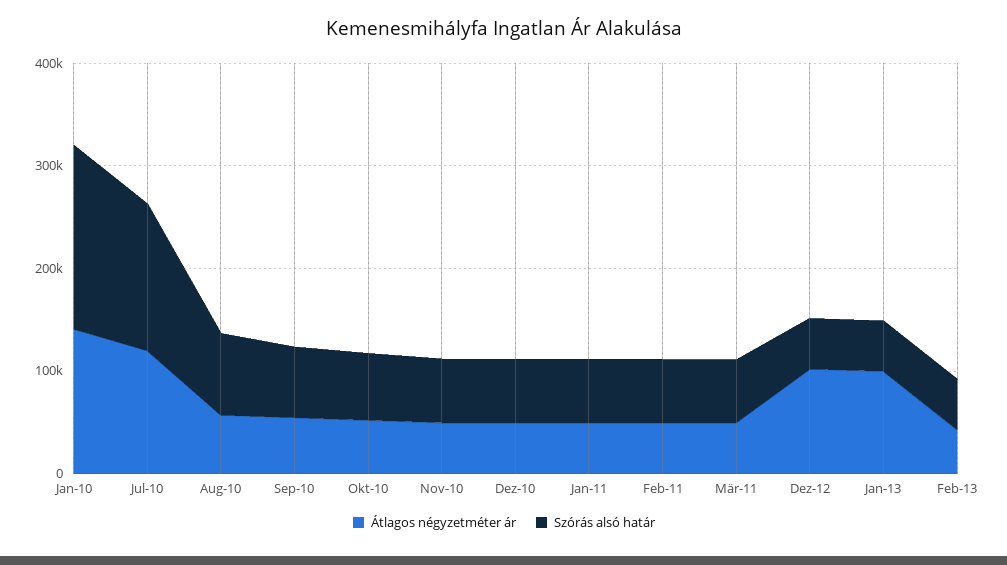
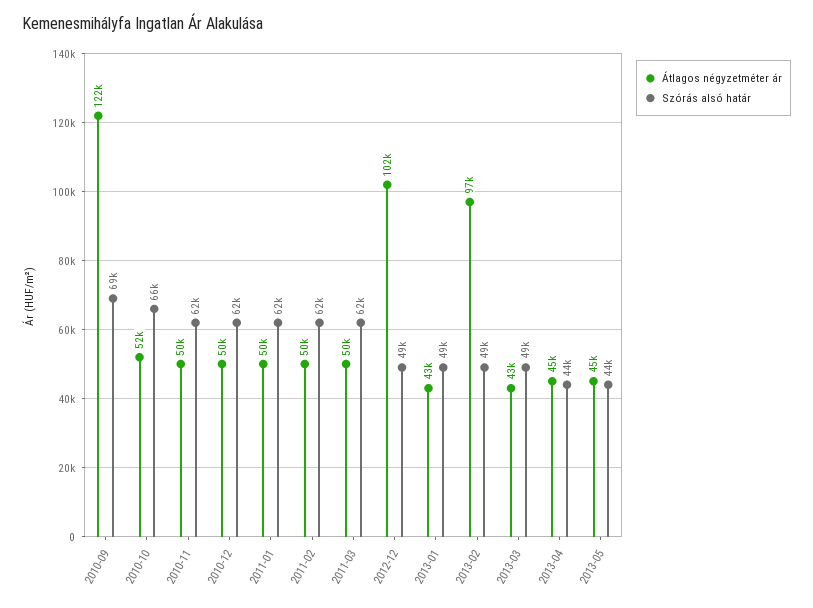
Átlagos négyzetméter ár, Jan-10: 140000 -> none
Szórás alsó határ, Jan-10: 180000 -> none
Átlagos négyzetméter ár, Jul-10: 120000 -> none
Szórás alsó határ, Jul-10: 140000 -> none
Átlagos négyzetméter ár, Aug-10: 60000 -> none
Szórás alsó határ, Aug-10: 80000 -> none
Átlagos négyzetméter ár, Sep-10: 60000 -> 122000
Átlagos négyzetméter ár, Jan-13: 100000 -> 43000
Átlagos négyzetméter ár, Feb-13: 40000 -> 97000
Átlagos négyzetméter ár, 2013-03: none -> 43000
Szórás alsó határ, 2013-03: none -> 49000
Átlagos négyzetméter ár, 2013-04: none -> 45000
Szórás alsó határ, 2013-04: none -> 44000
Átlagos négyzetméter ár, 2013-05: none -> 45000
Szórás alsó határ, 2013-05: none -> 44000

